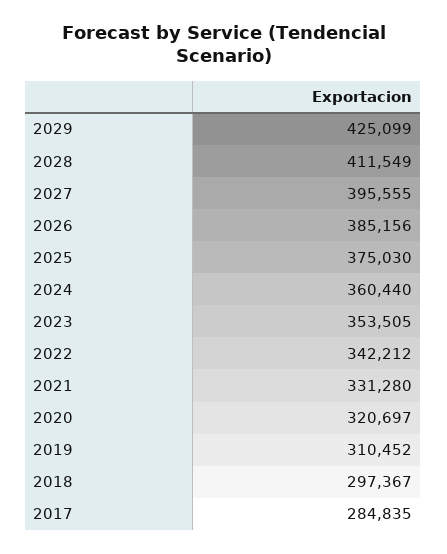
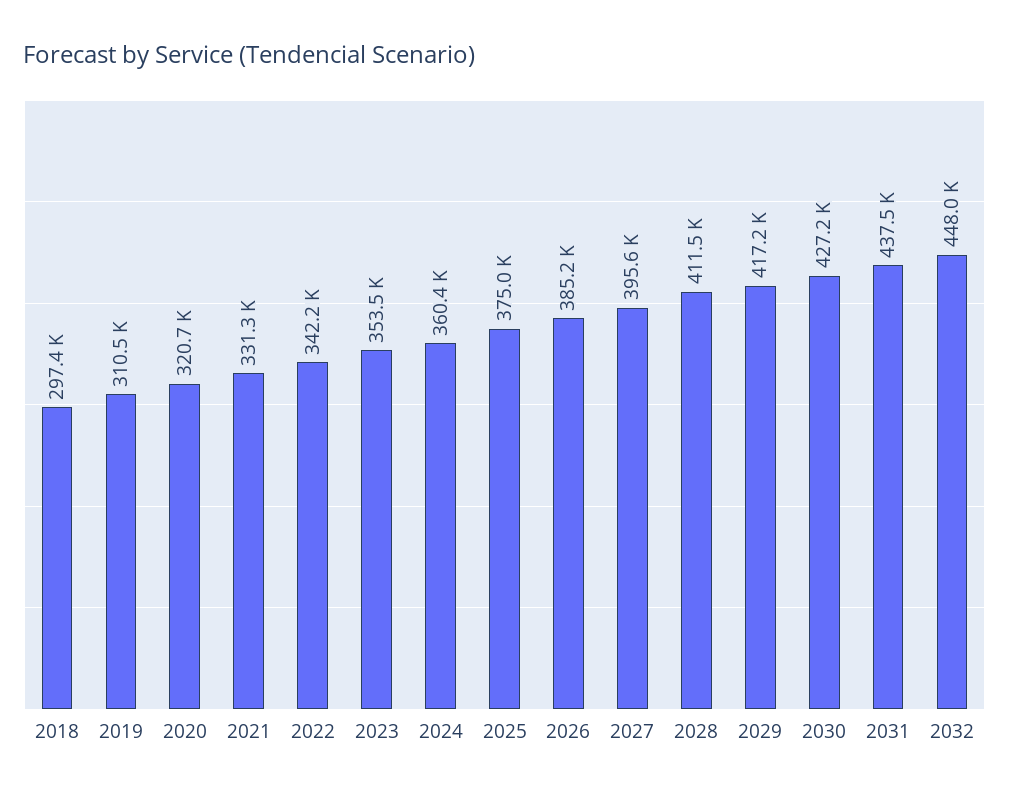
2029: 425099 -> 417200
2017: 284835 -> none
2030: none -> 427200
2031: none -> 437500
2032: none -> 448000

